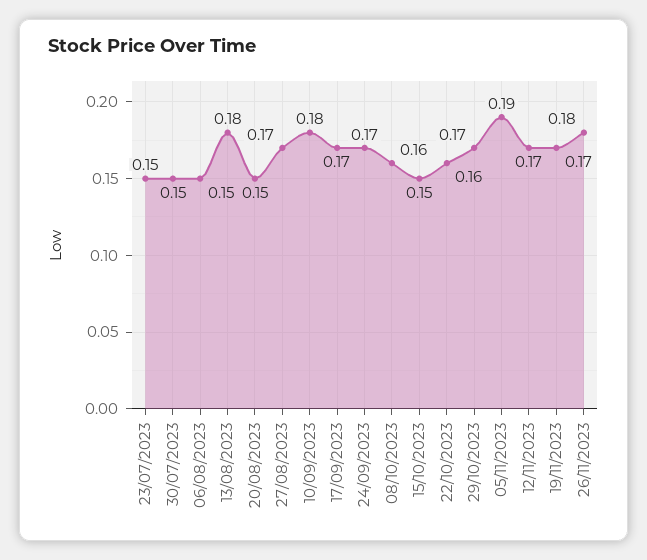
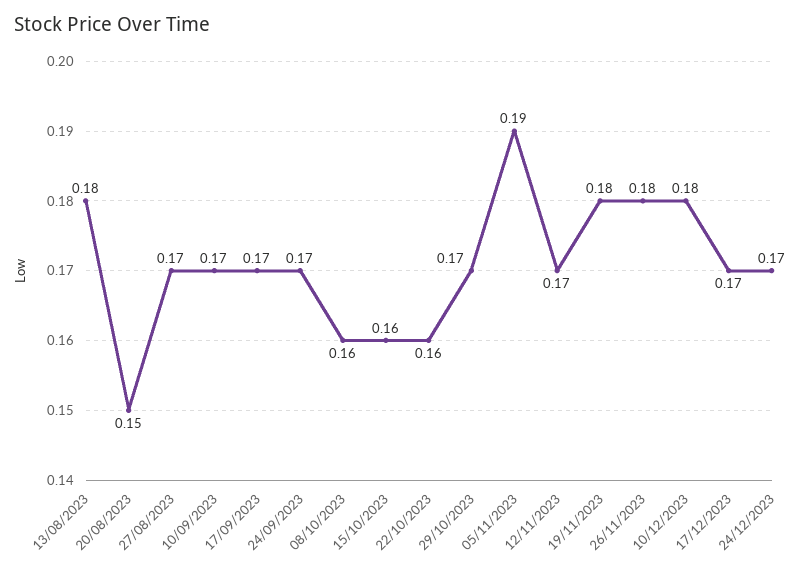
23/07/2023: 0.15 -> none
30/07/2023: 0.15 -> none
06/08/2023: 0.15 -> none
10/09/2023: 0.18 -> 0.17
15/10/2023: 0.15 -> 0.16
19/11/2023: 0.17 -> 0.18
10/12/2023: none -> 0.18
17/12/2023: none -> 0.17
24/12/2023: none -> 0.17

